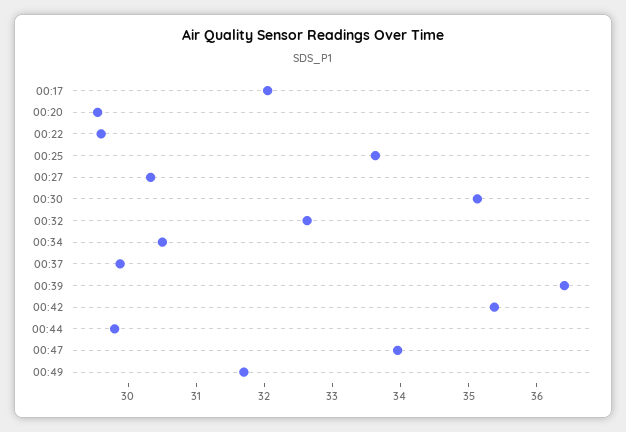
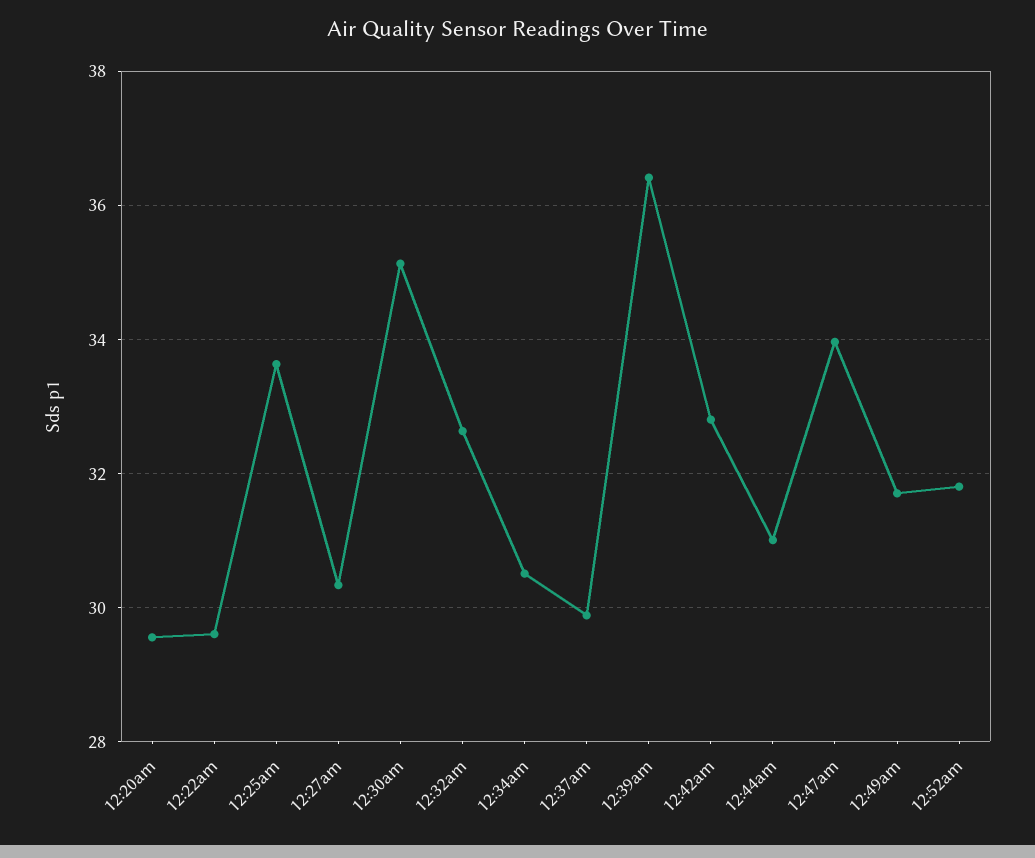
00:17: 32 -> none
00:42: 35.4 -> 32.8
00:44: 29.8 -> 31
12:52am: none -> 31.8

